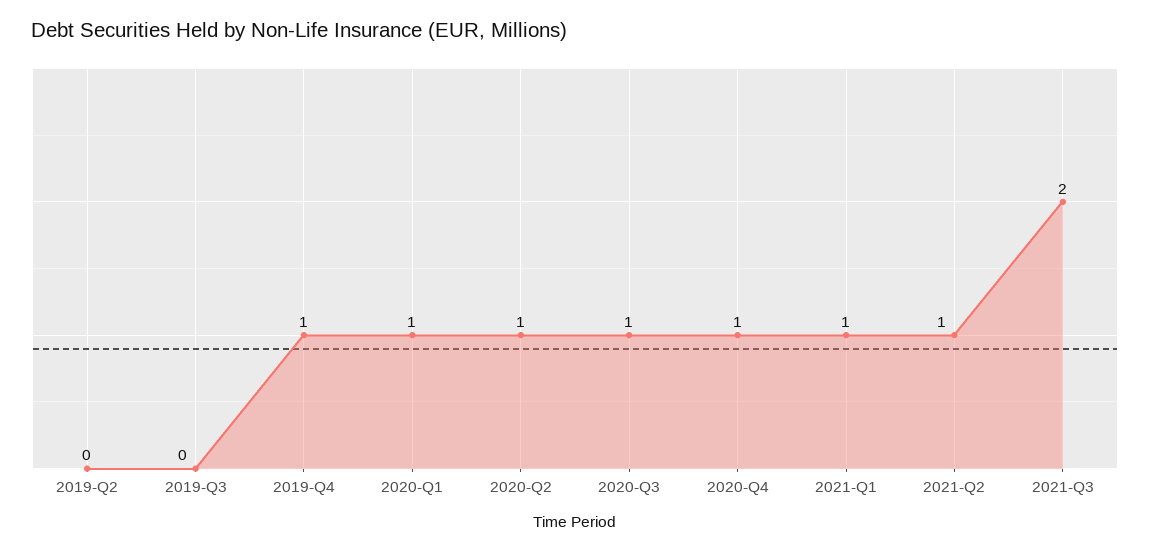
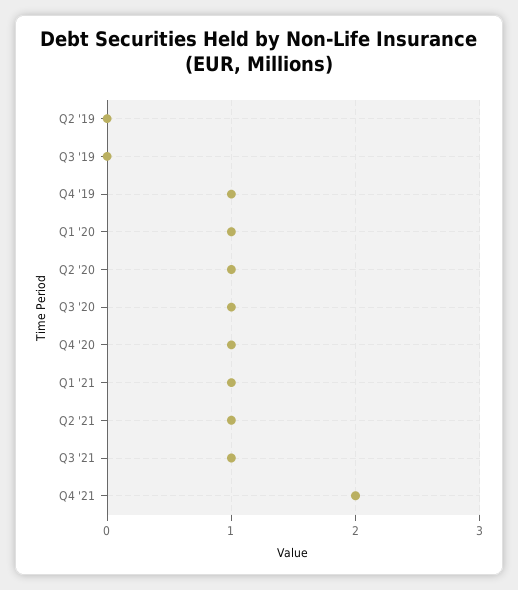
2021-Q3: 2 -> 1
Q4 '21: none -> 2

